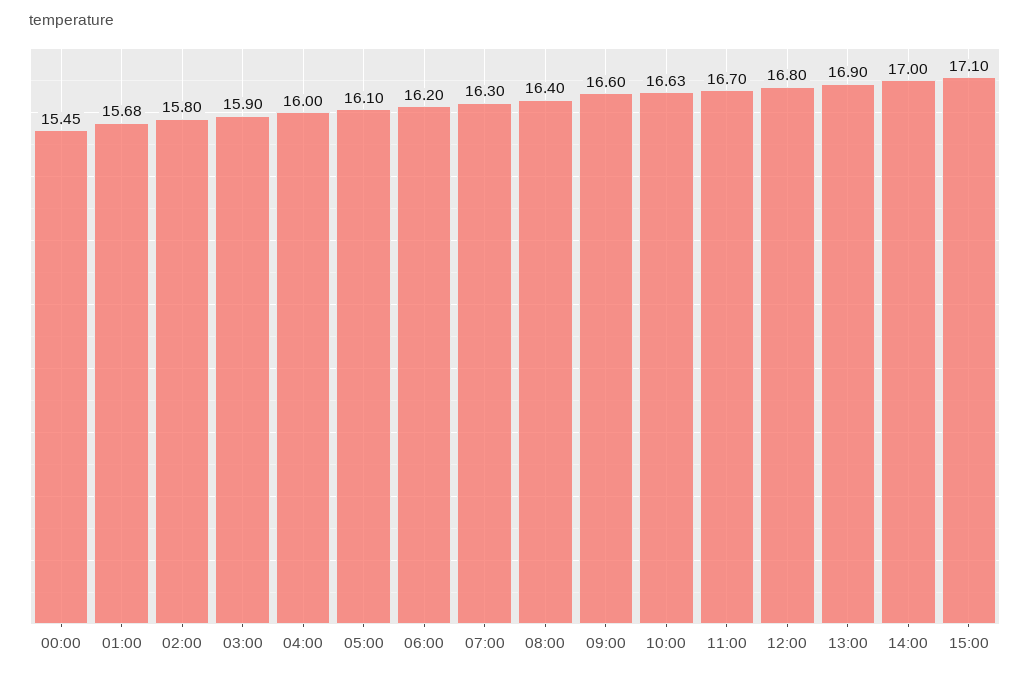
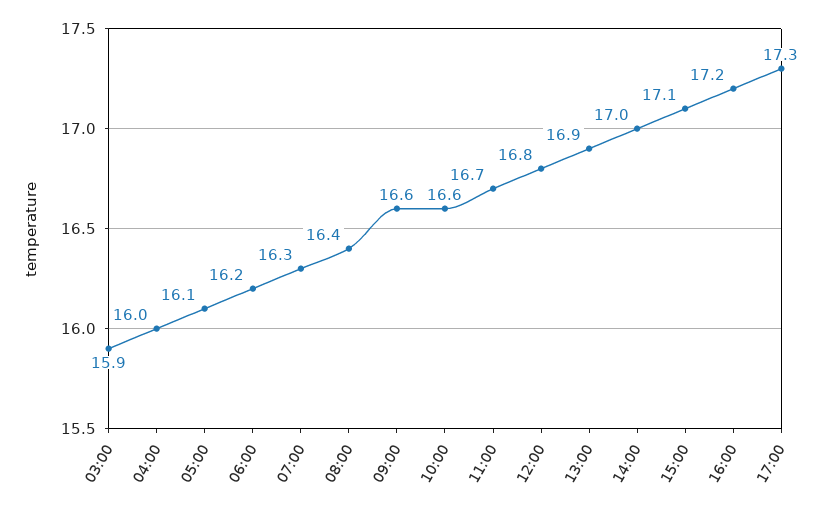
00:00: 15.45 -> none
01:00: 15.68 -> none
02:00: 15.8 -> none
10:00: 16.63 -> 16.6
16:00: none -> 17.2
17:00: none -> 17.3

